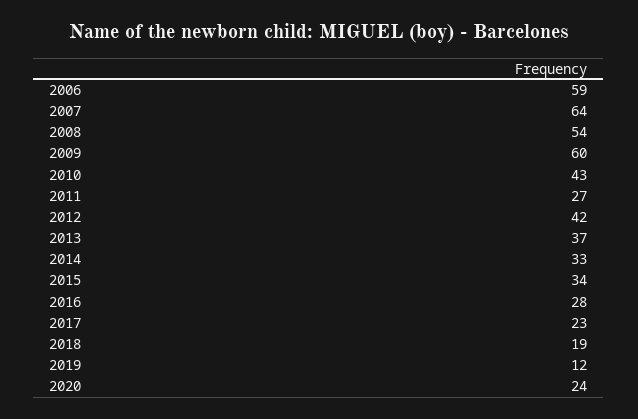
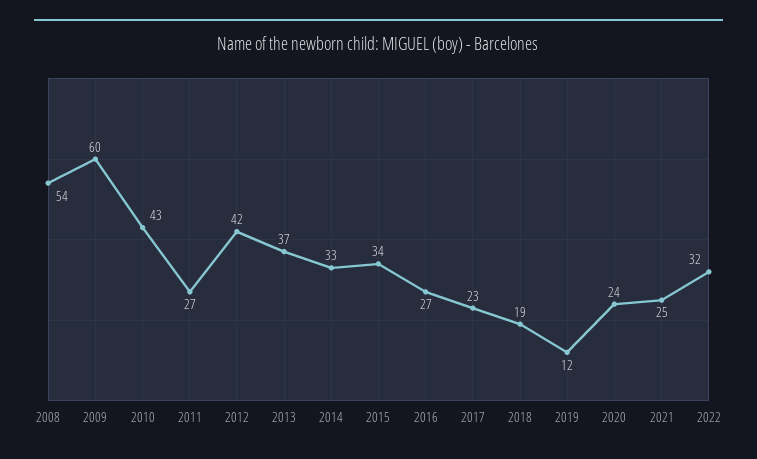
2006: 59 -> none
2007: 64 -> none
2016: 28 -> 27
2021: none -> 25
2022: none -> 32

